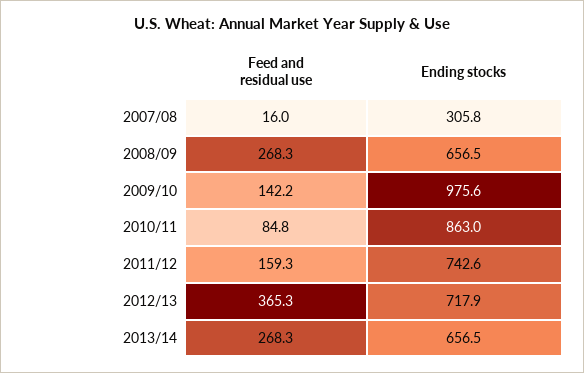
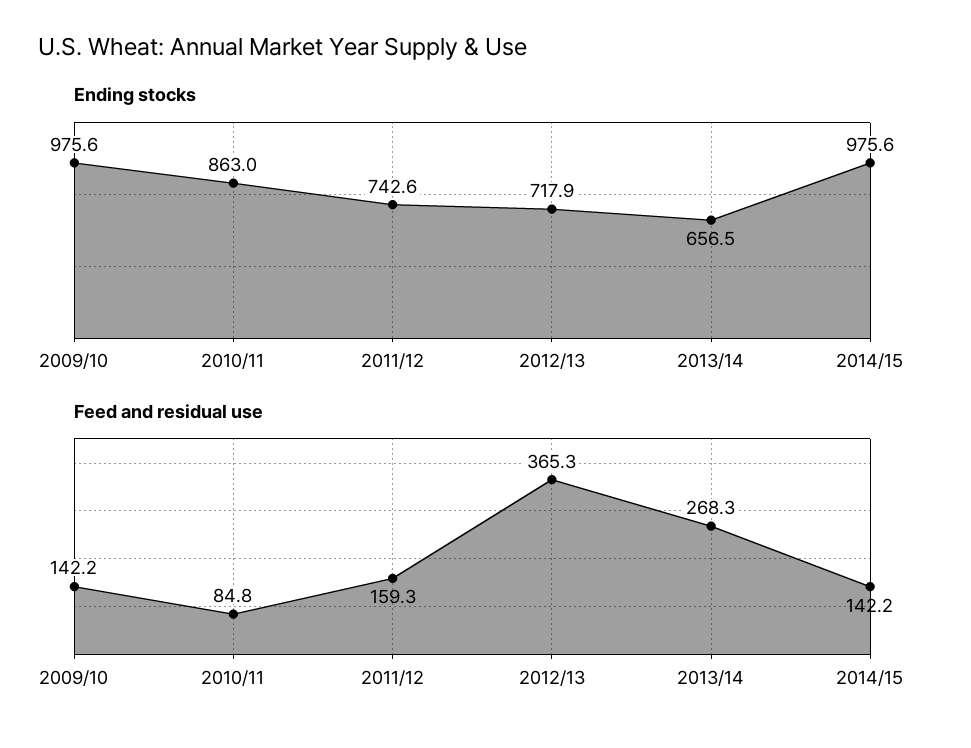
Feed and residual use, 2007/08: 16 -> none
Ending stocks, 2007/08: 305.8 -> none
Feed and residual use, 2008/09: 268.3 -> none
Ending stocks, 2008/09: 656.5 -> none
Ending stocks, 2014/15: none -> 975.6
Feed and residual use, 2014/15: none -> 142.2

